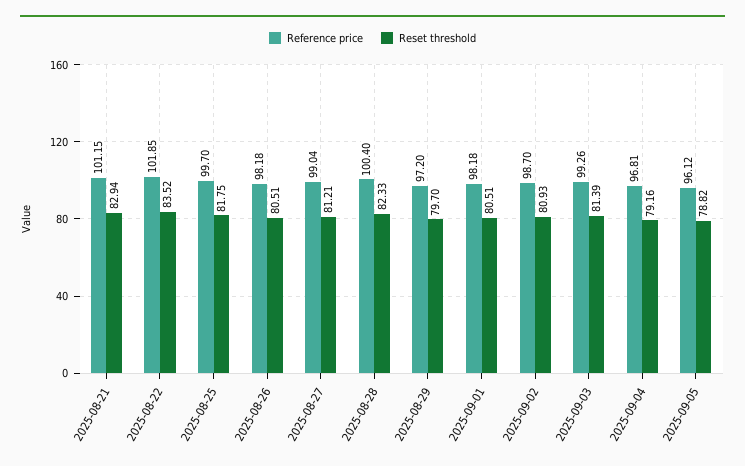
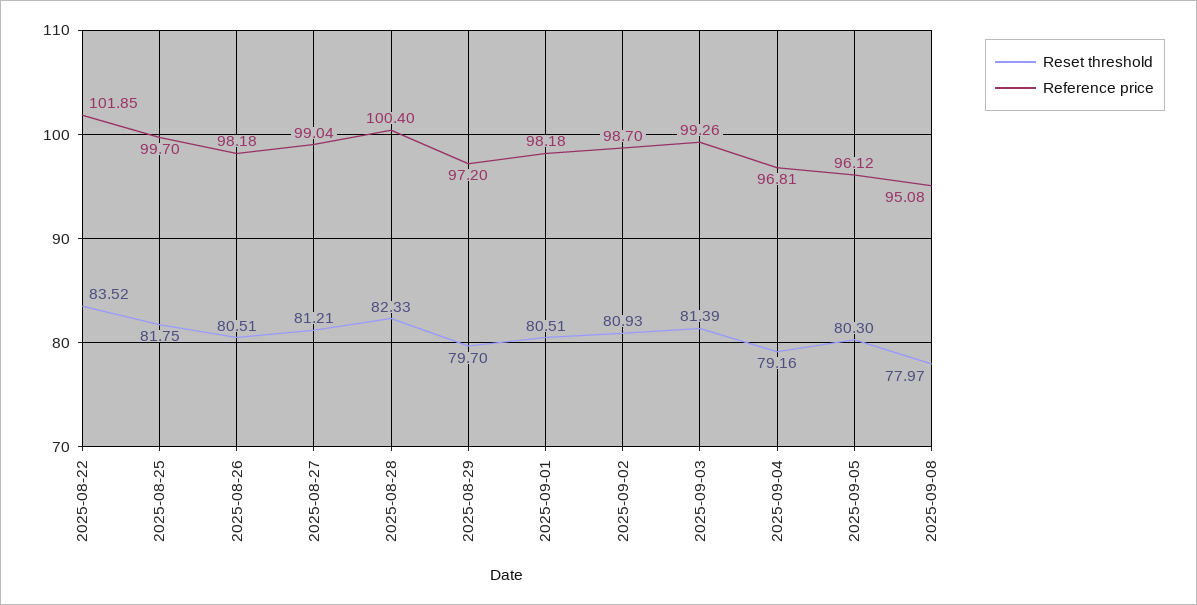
Reference price, 2025-08-21: 101.15 -> none
Reset threshold, 2025-08-21: 82.94 -> none
Reset threshold, 2025-09-05: 78.82 -> 80.3
Reset threshold, 2025-09-08: none -> 77.97
Reference price, 2025-09-08: none -> 95.08

